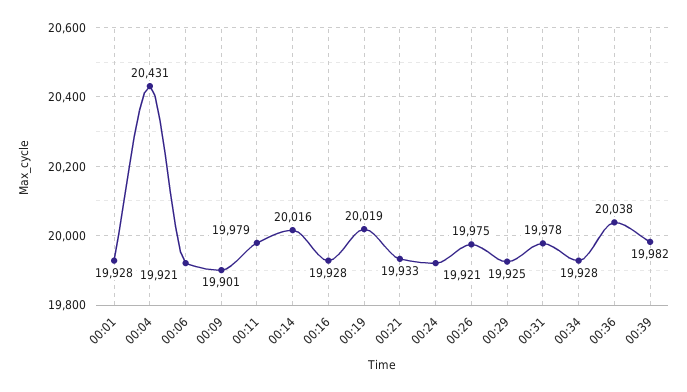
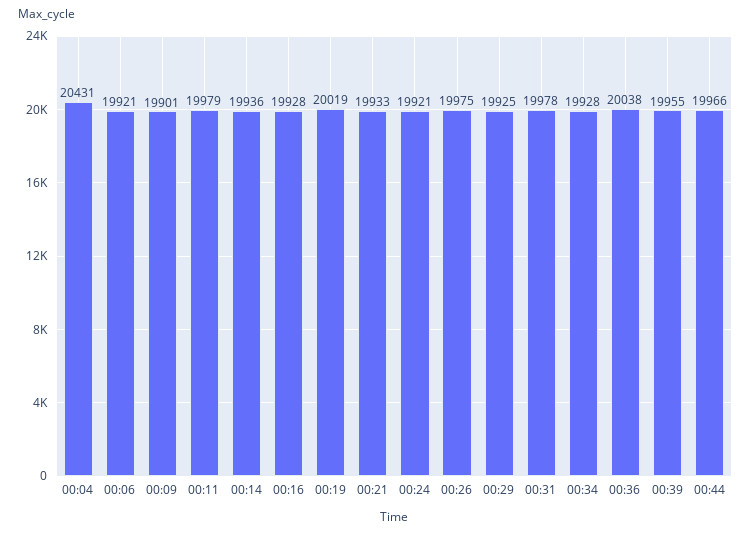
00:01: 19928 -> none
00:14: 20016 -> 19936
00:39: 19982 -> 19955
00:44: none -> 19966

